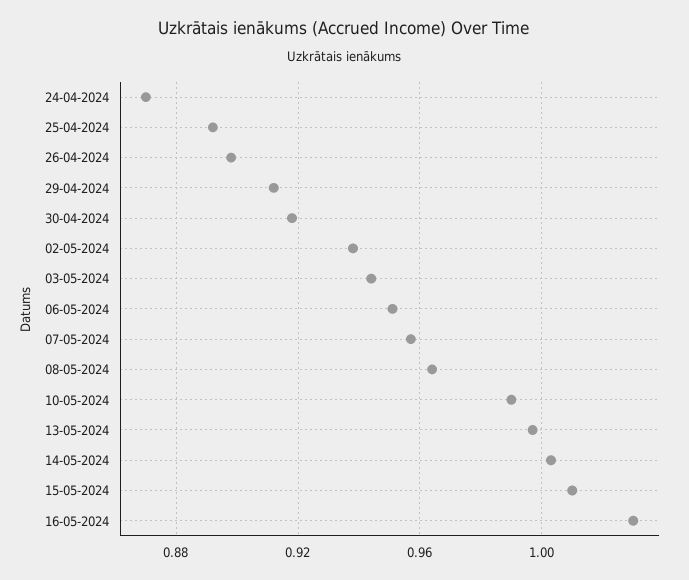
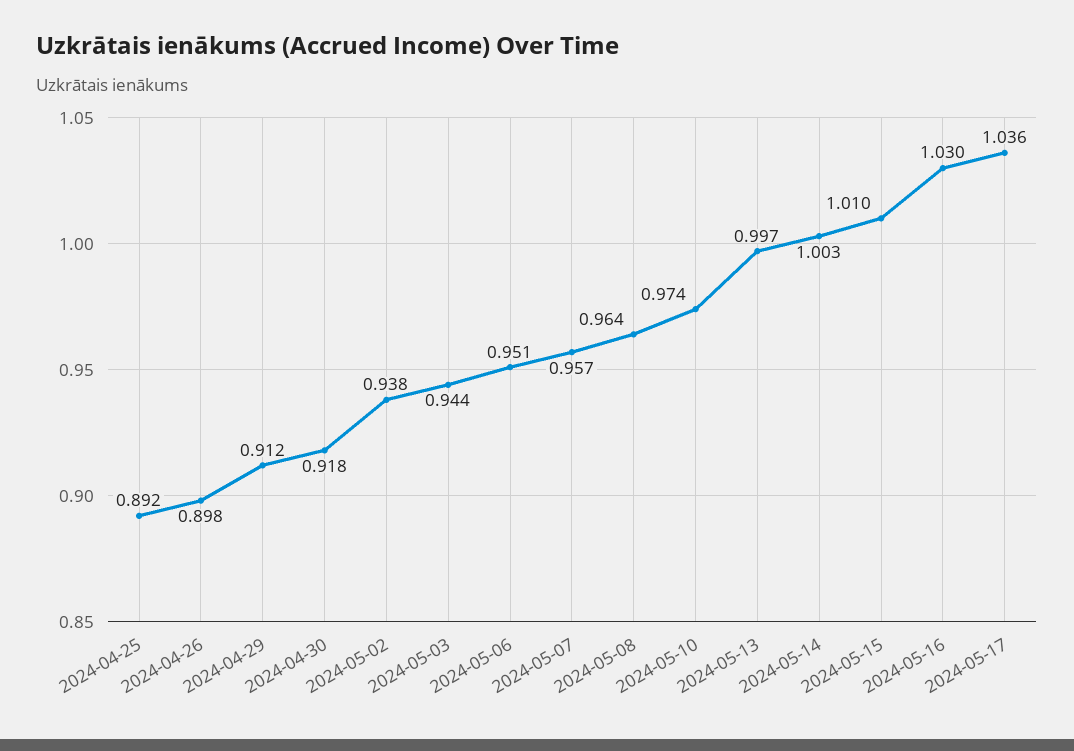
24-04-2024: 0.87 -> none
10-05-2024: 0.99 -> 0.974
2024-05-17: none -> 1.036

